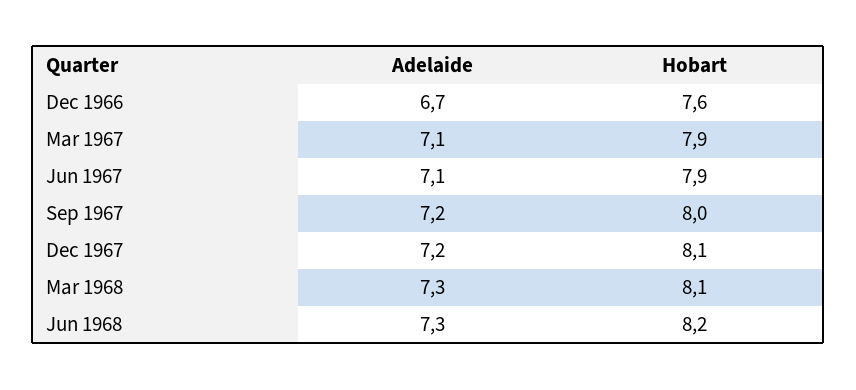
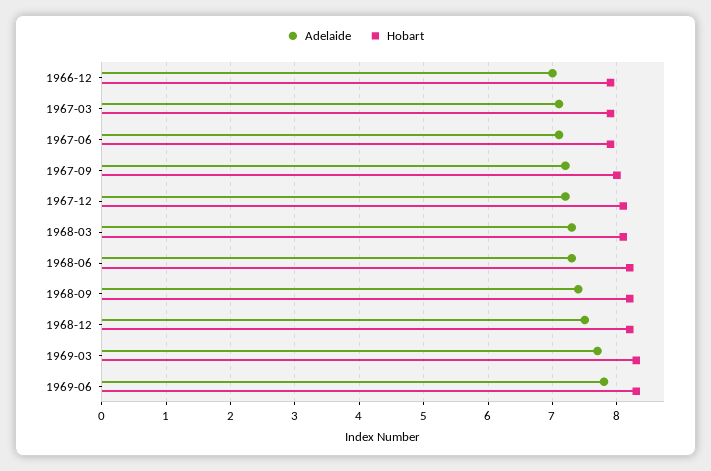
Adelaide, Dec 1966: 6.7 -> 7
Hobart, Dec 1966: 7.6 -> 7.9
Adelaide, 1968-09: none -> 7.4
Hobart, 1968-09: none -> 8.2
Adelaide, 1968-12: none -> 7.5
Hobart, 1968-12: none -> 8.2
Adelaide, 1969-03: none -> 7.7
Hobart, 1969-03: none -> 8.3
Adelaide, 1969-06: none -> 7.8
Hobart, 1969-06: none -> 8.3

